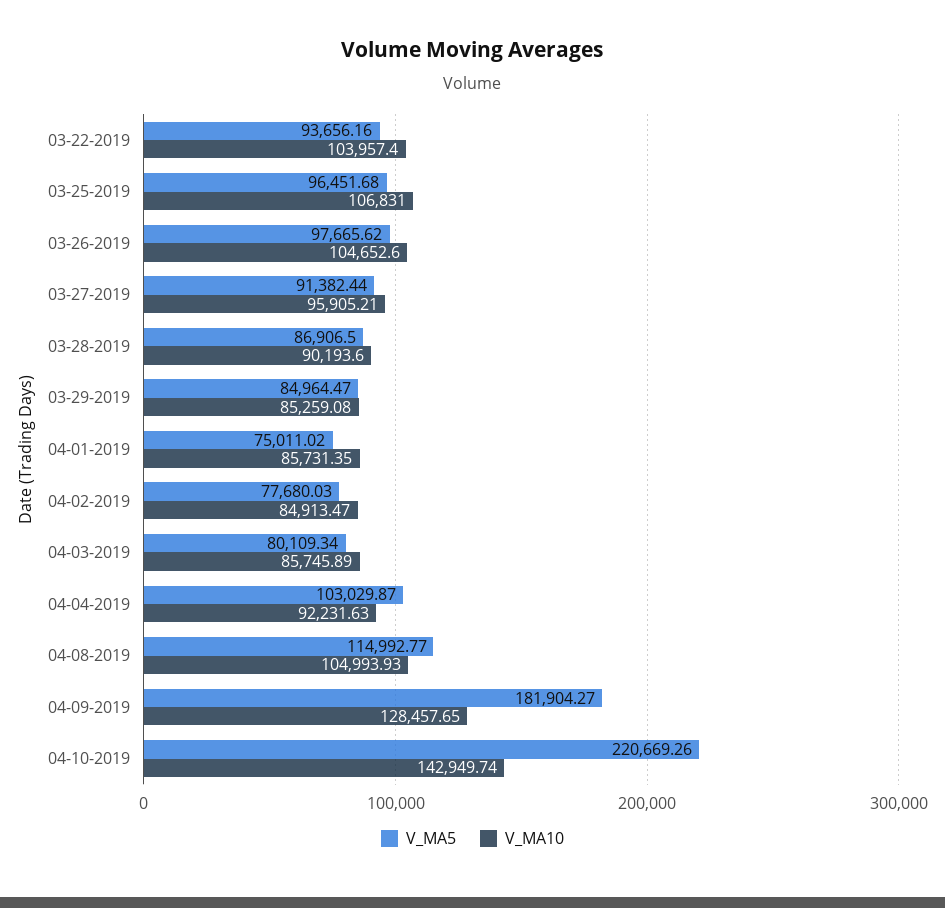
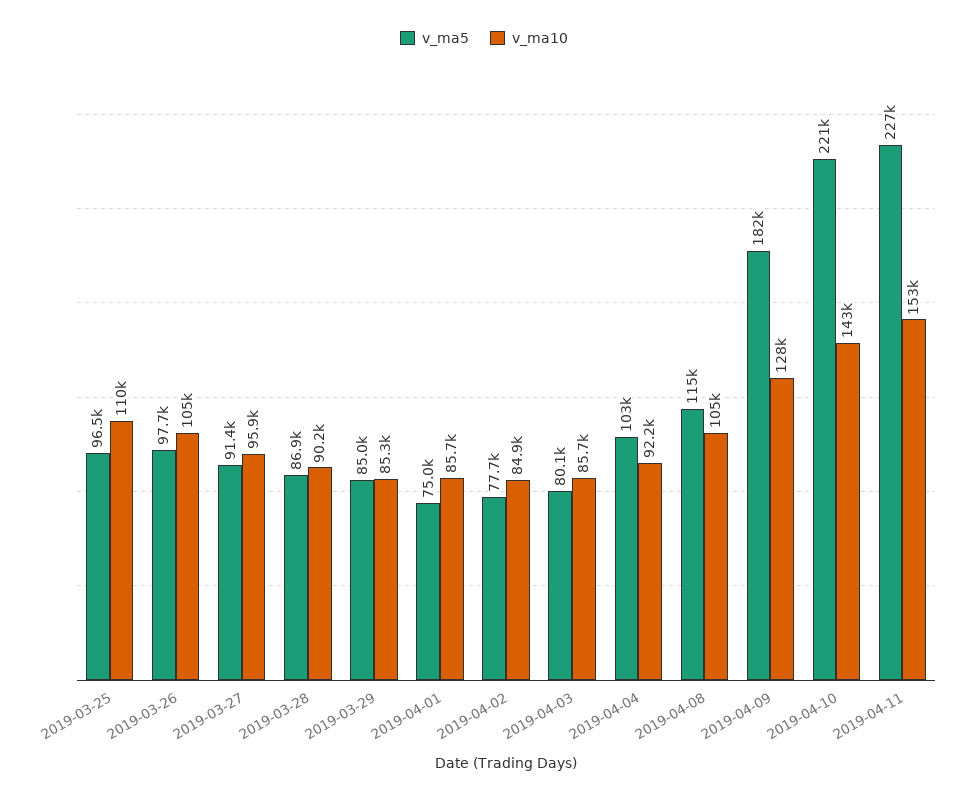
V_MA5, 03-22-2019: 93656.16 -> none
V_MA10, 03-22-2019: 103957.4 -> none
V_MA10, 03-25-2019: 106831 -> 110000
V_MA5, 2019-04-11: none -> 227000
V_MA10, 2019-04-11: none -> 153000

